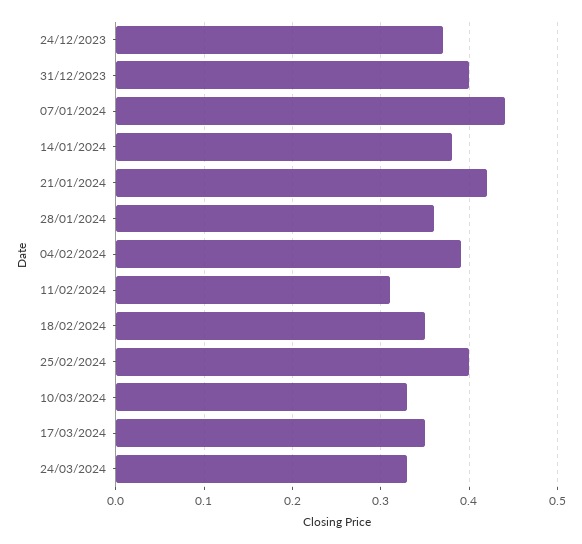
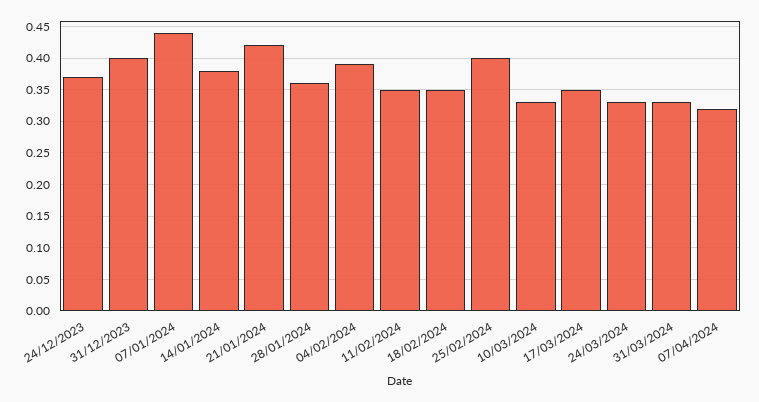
11/02/2024: 0.31 -> 0.35
31/03/2024: none -> 0.33
07/04/2024: none -> 0.32

